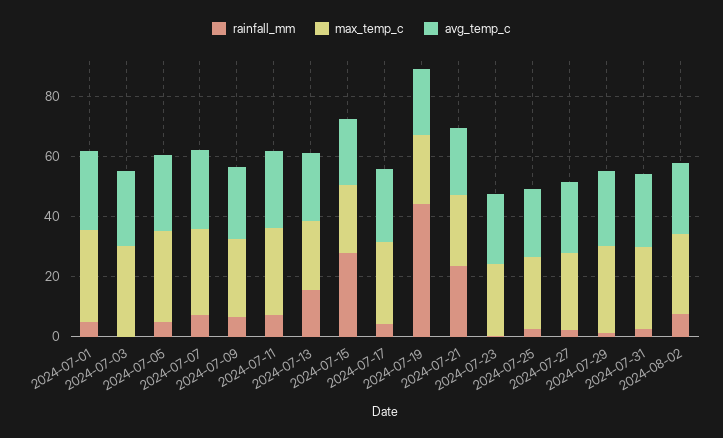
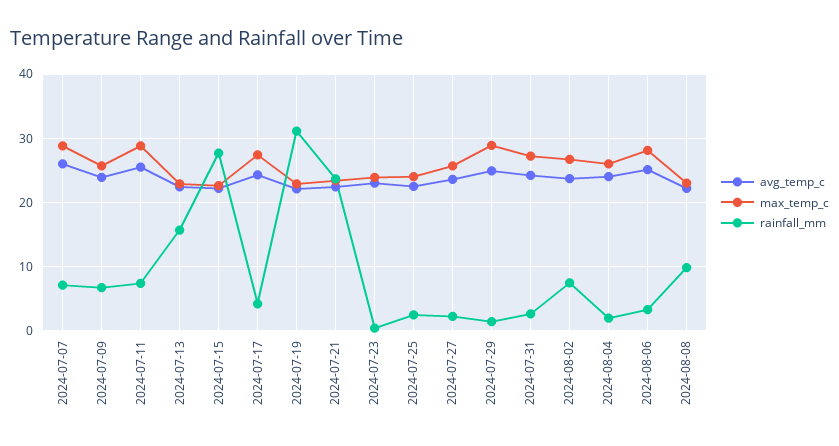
rainfall_mm, 2024-07-01: 5 -> none
max_temp_c, 2024-07-01: 30 -> none
avg_temp_c, 2024-07-01: 25 -> none
rainfall_mm, 2024-07-03: 0 -> none
max_temp_c, 2024-07-03: 30 -> none
avg_temp_c, 2024-07-03: 25 -> none
rainfall_mm, 2024-07-05: 5 -> none
max_temp_c, 2024-07-05: 30 -> none
avg_temp_c, 2024-07-05: 25 -> none
rainfall_mm, 2024-07-19: 45 -> 31
avg_temp_c, 2024-08-04: none -> 24
max_temp_c, 2024-08-04: none -> 26
rainfall_mm, 2024-08-04: none -> 2
avg_temp_c, 2024-08-06: none -> 25
max_temp_c, 2024-08-06: none -> 28
rainfall_mm, 2024-08-06: none -> 3
avg_temp_c, 2024-08-08: none -> 22
max_temp_c, 2024-08-08: none -> 23
rainfall_mm, 2024-08-08: none -> 10

